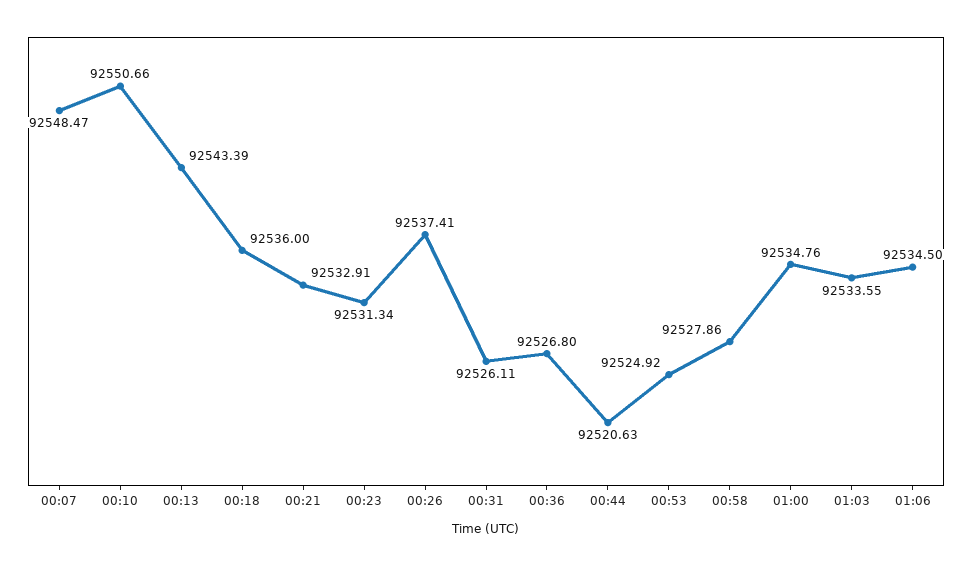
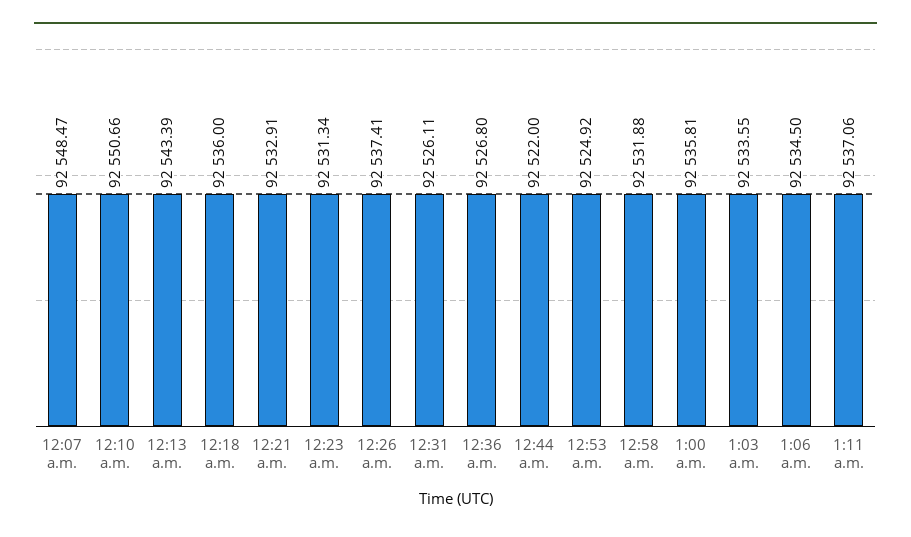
00:44: 92520.63 -> 92522
00:58: 92527.86 -> 92531.88
01:00: 92534.76 -> 92535.81
1:11 a.m.: none -> 92537.06

